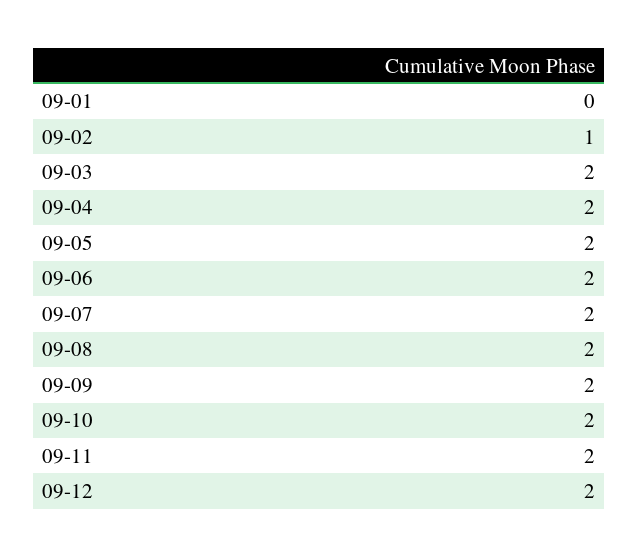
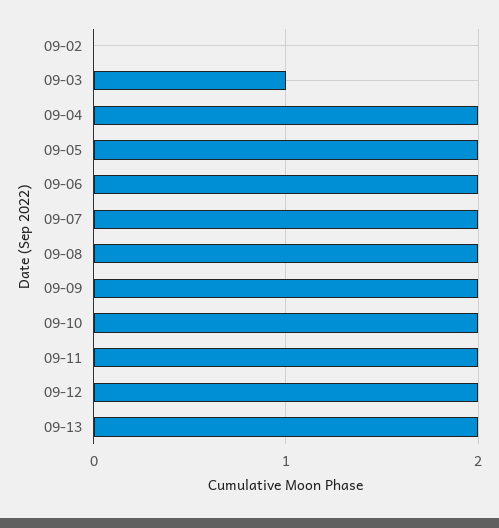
09-01: 0 -> none
09-02: 1 -> 0
09-03: 2 -> 1
09-13: none -> 2

